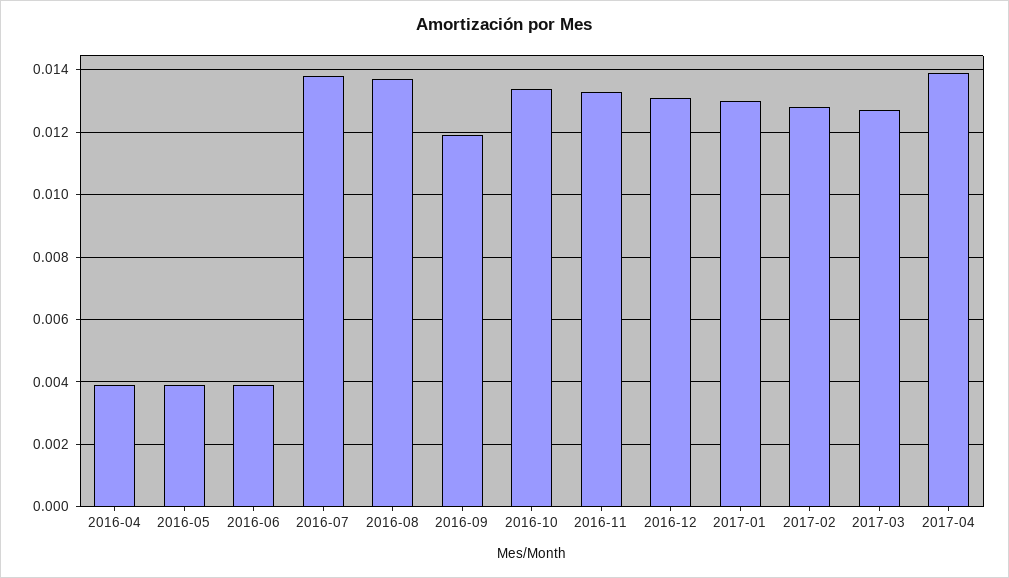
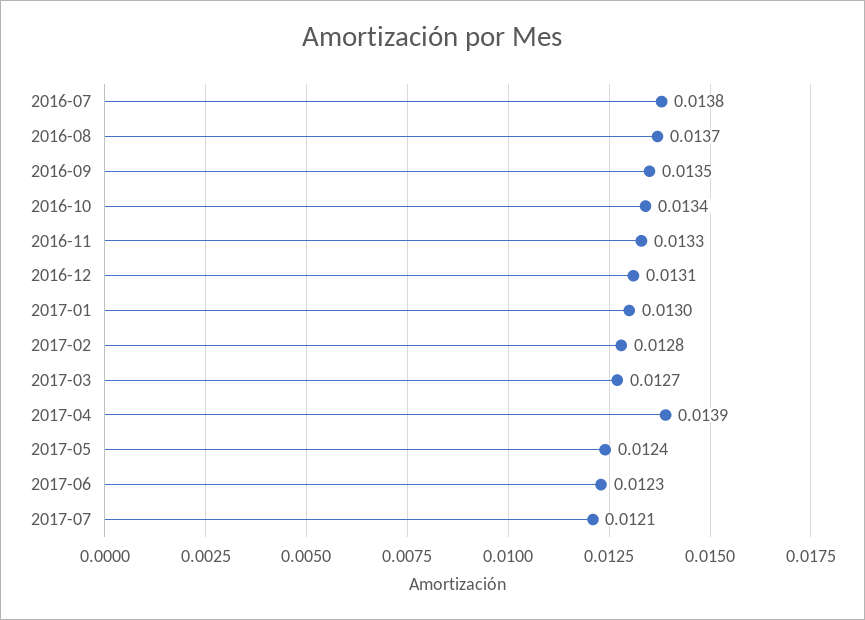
2016-04: 0.004 -> none
2016-05: 0.004 -> none
2016-06: 0.004 -> none
2016-09: 0.012 -> 0.0135
2017-05: none -> 0.0124
2017-06: none -> 0.0123
2017-07: none -> 0.0121

